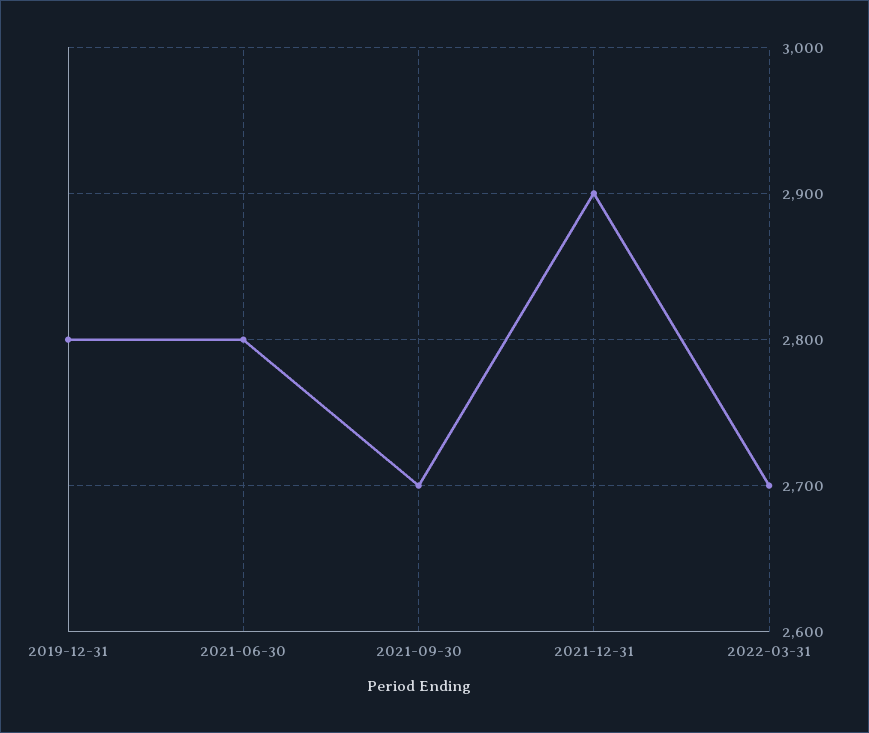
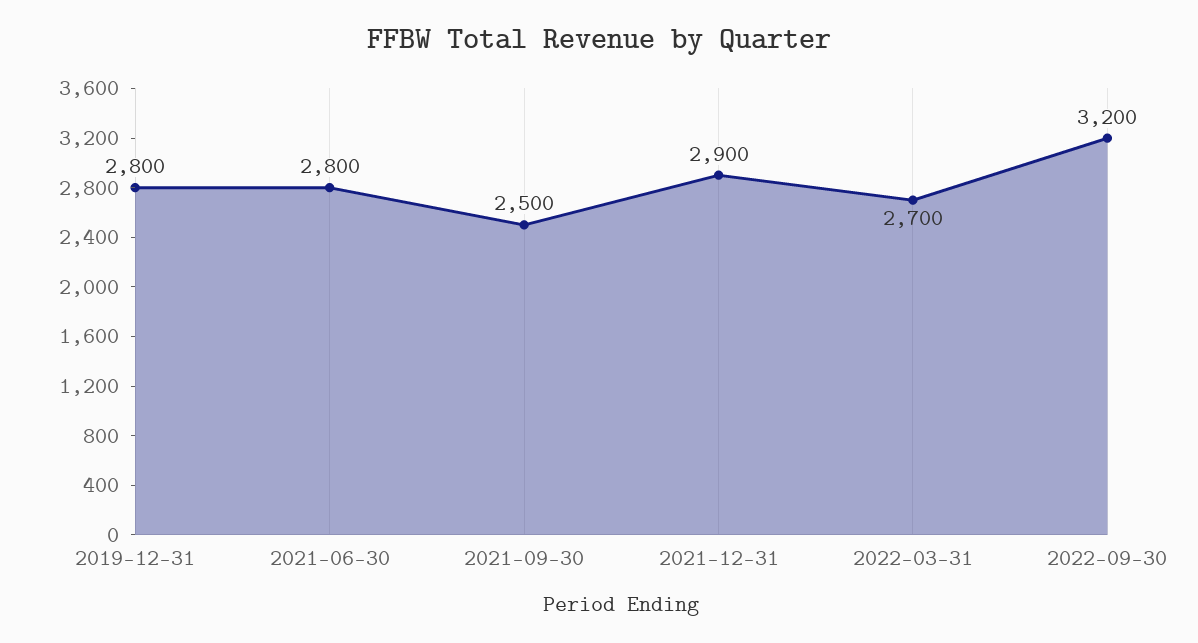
2021-09-30: 2700 -> 2500
2022-09-30: none -> 3200

